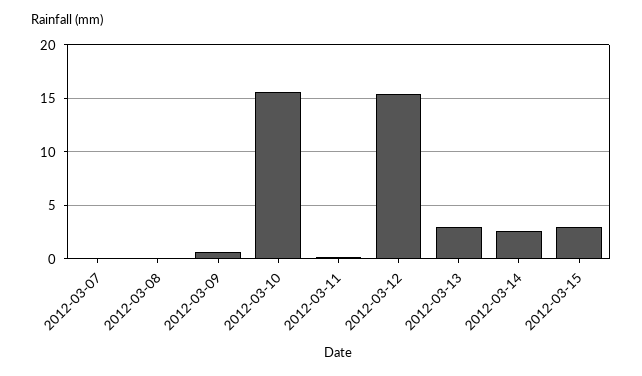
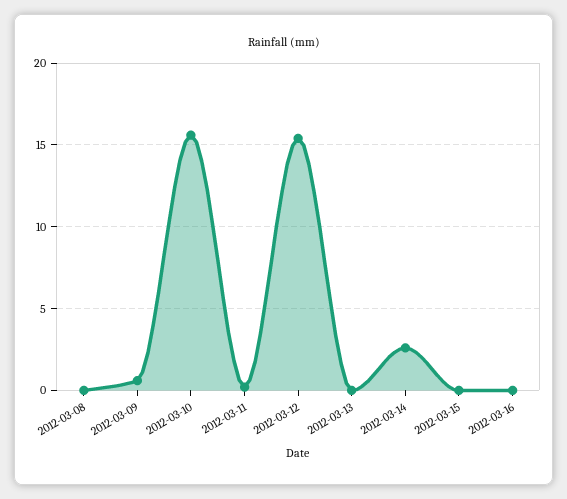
2012-03-07: 0 -> none
2012-03-13: 3 -> 0
2012-03-15: 3 -> 0
2012-03-16: none -> 0

